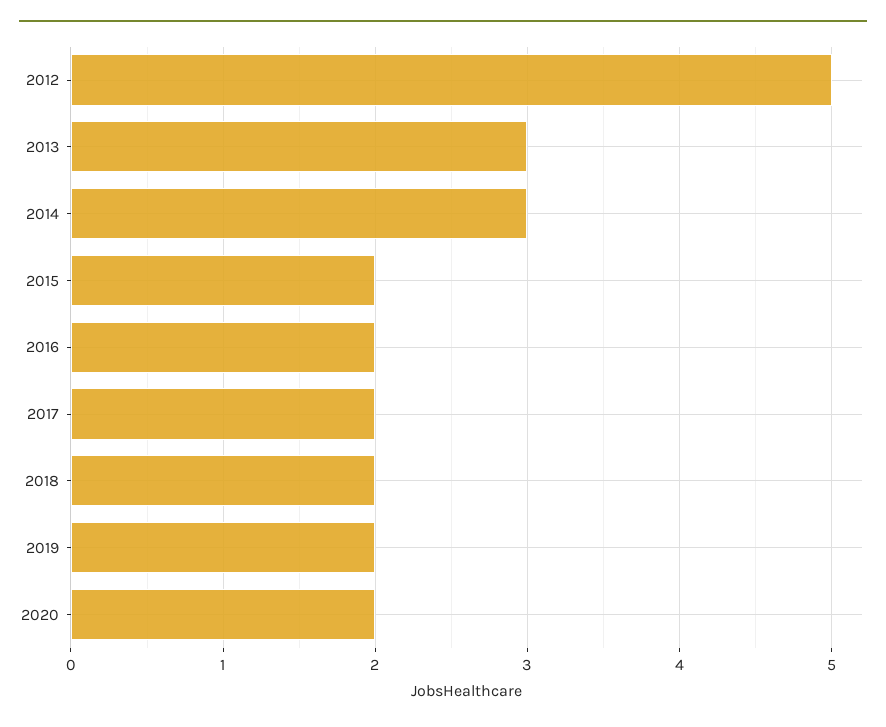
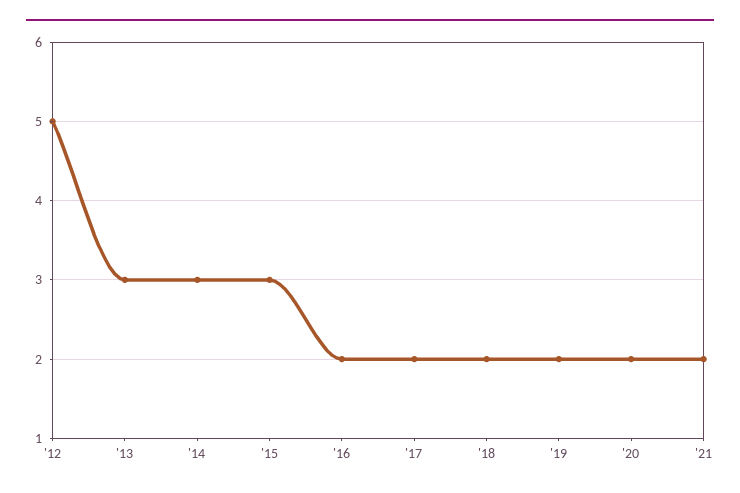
2015: 2 -> 3
'21: none -> 2

